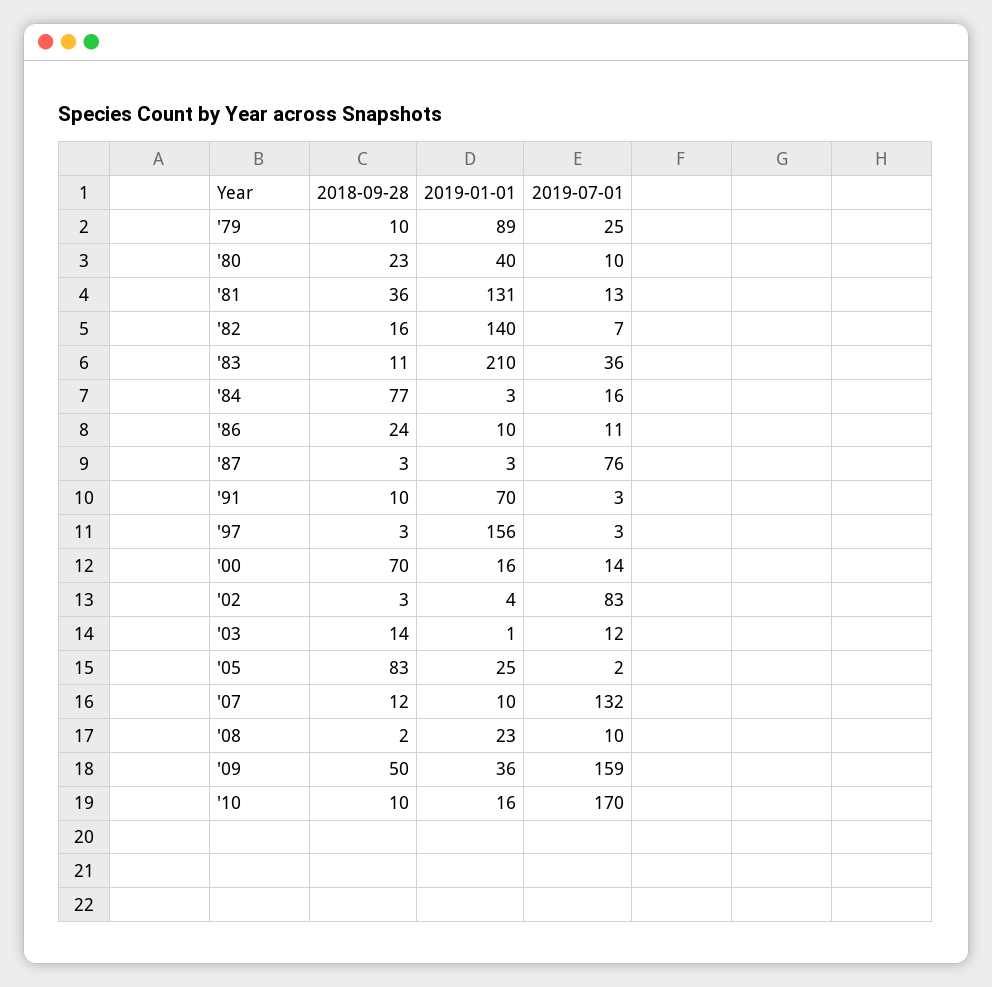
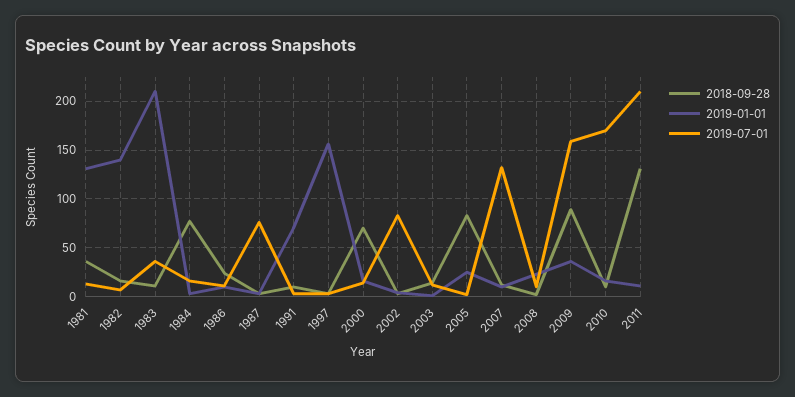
2018-09-28, '79: 10 -> none
2019-01-01, '79: 89 -> none
2019-07-01, '79: 25 -> none
2018-09-28, '80: 23 -> none
2019-01-01, '80: 40 -> none
2019-07-01, '80: 10 -> none
2018-09-28, '09: 50 -> 90
2018-09-28, 2011: none -> 130
2019-01-01, 2011: none -> 10
2019-07-01, 2011: none -> 210

